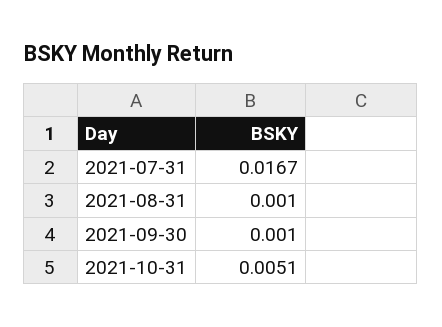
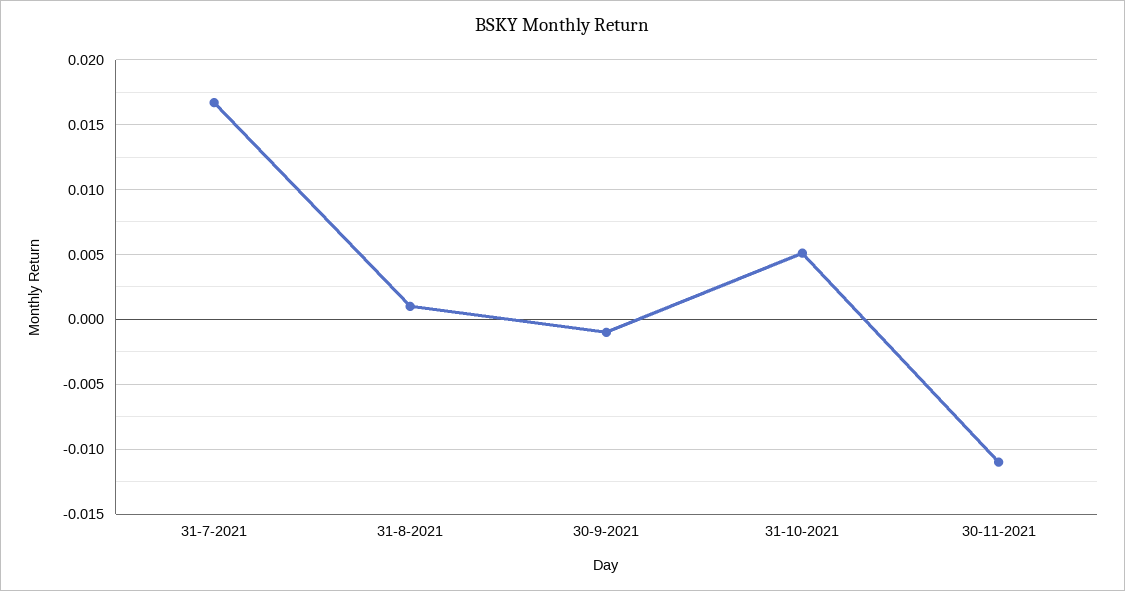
2021-09-30: 0.001 -> -0.001
30-11-2021: none -> -0.011

